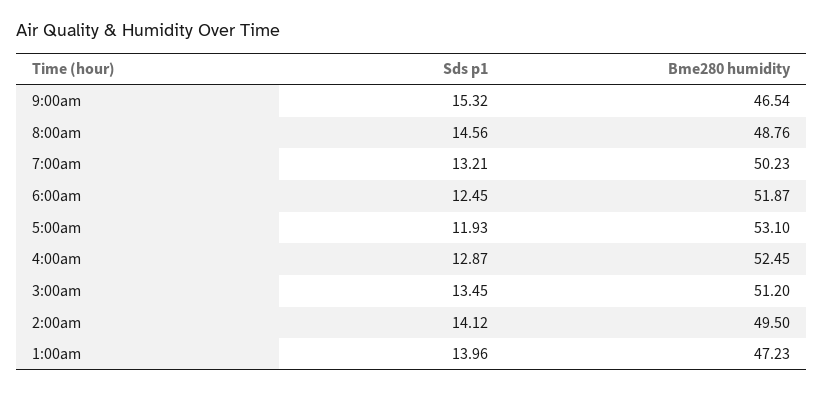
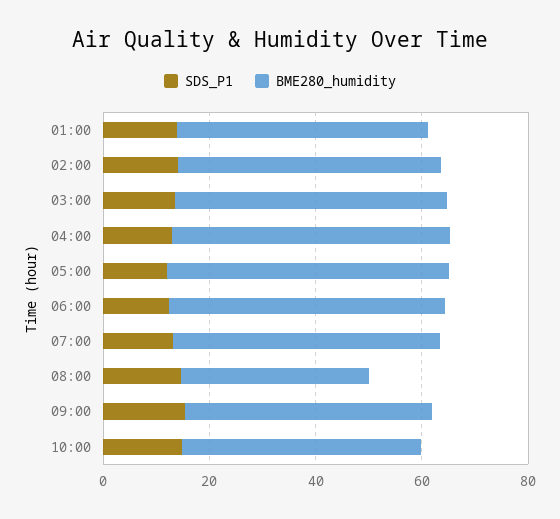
Bme280 humidity, 8:00am: 48.76 -> 35
Sds p1, 10:00: none -> 15
Bme280 humidity, 10:00: none -> 45

